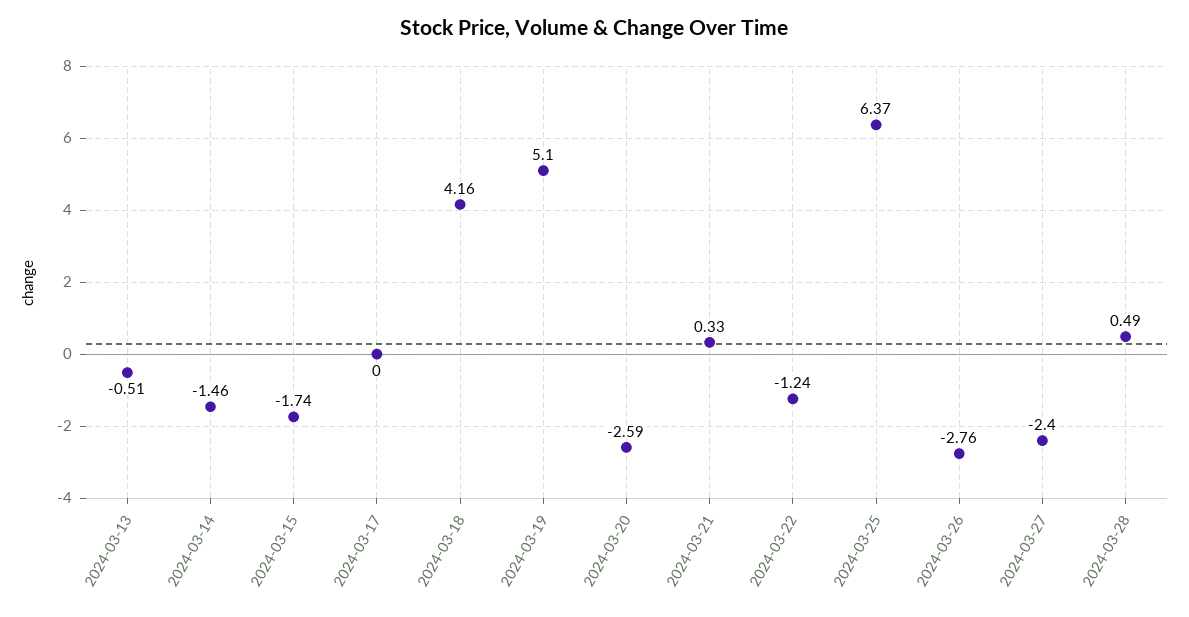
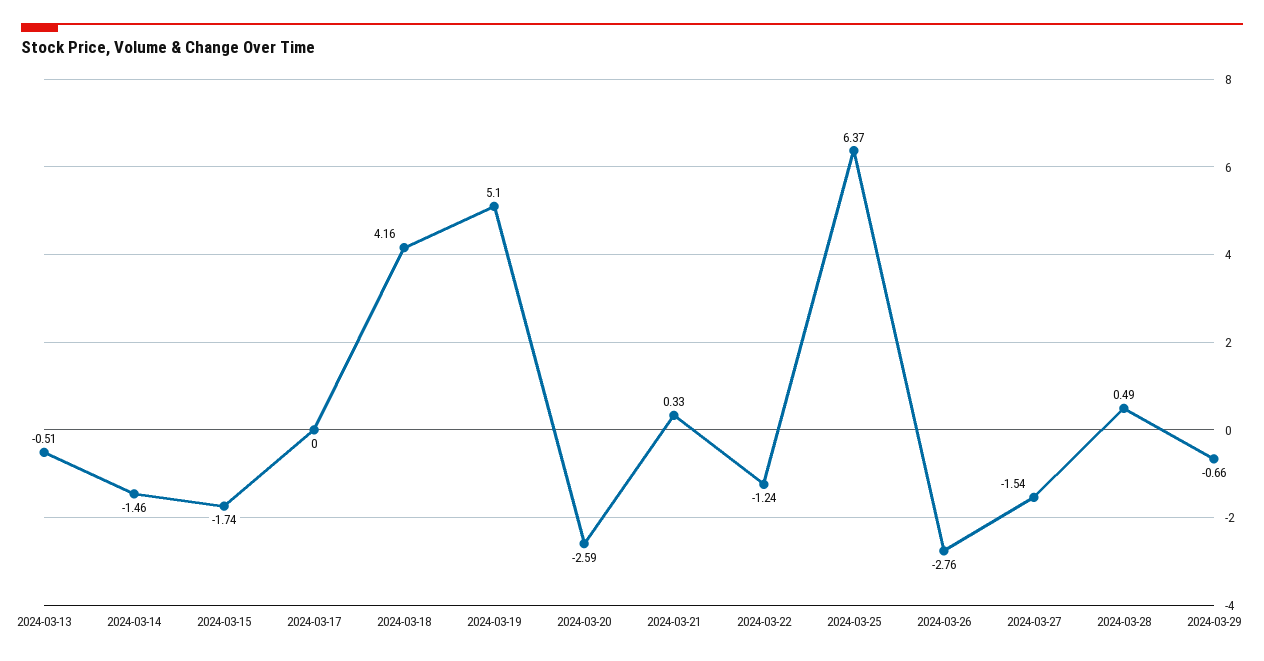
2024-03-27: -2.4 -> -1.54
2024-03-29: none -> -0.66

